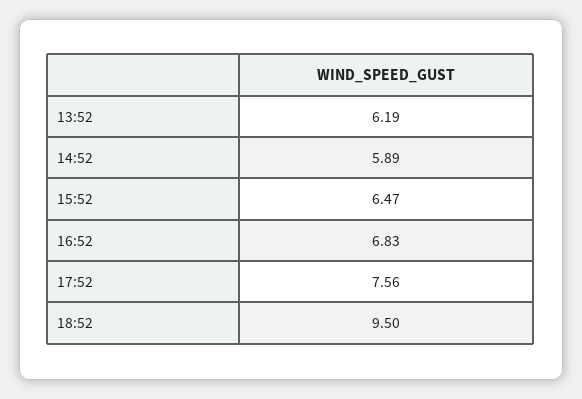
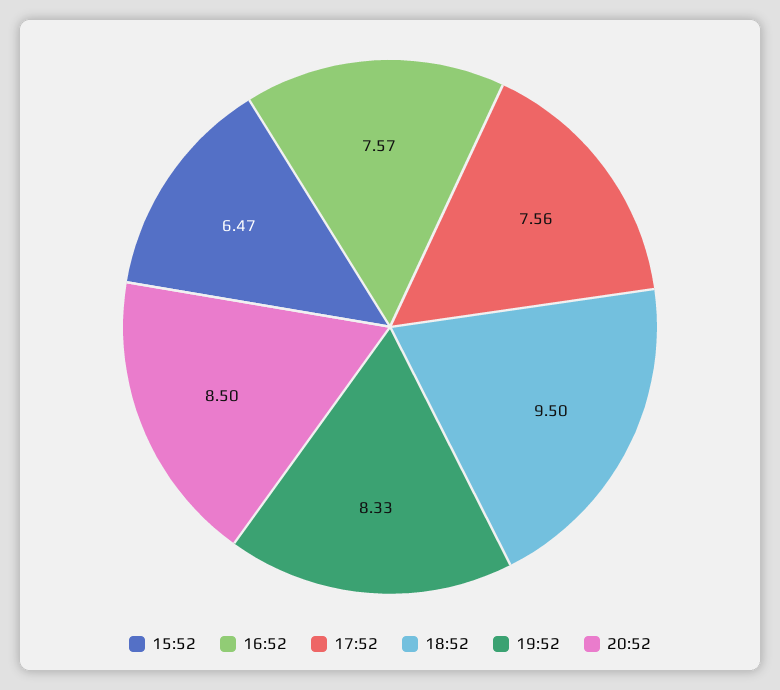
13:52: 6.19 -> none
14:52: 5.89 -> none
16:52: 6.83 -> 7.57
19:52: none -> 8.33
20:52: none -> 8.5

